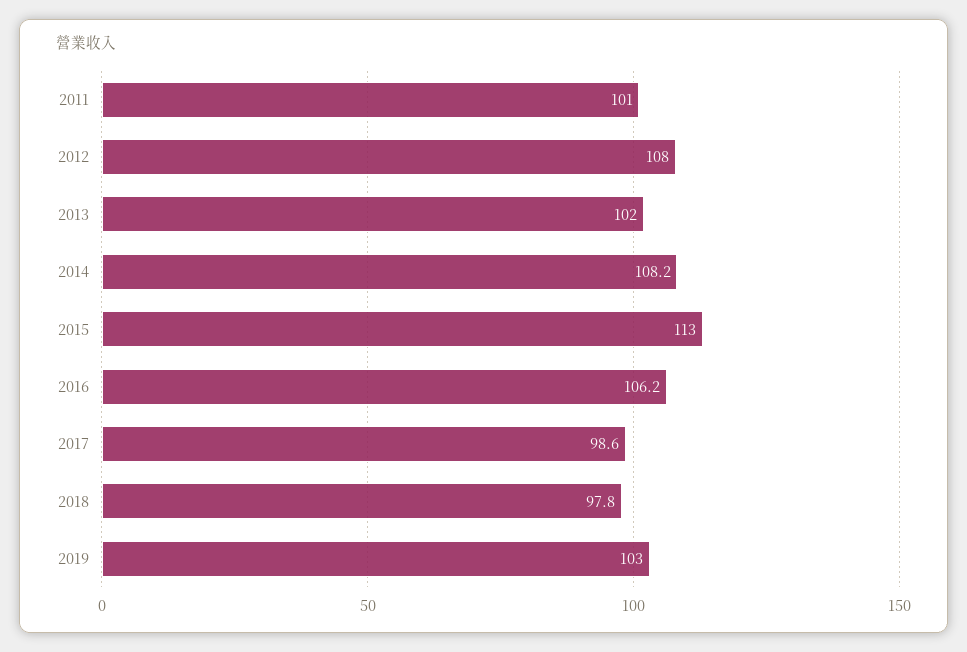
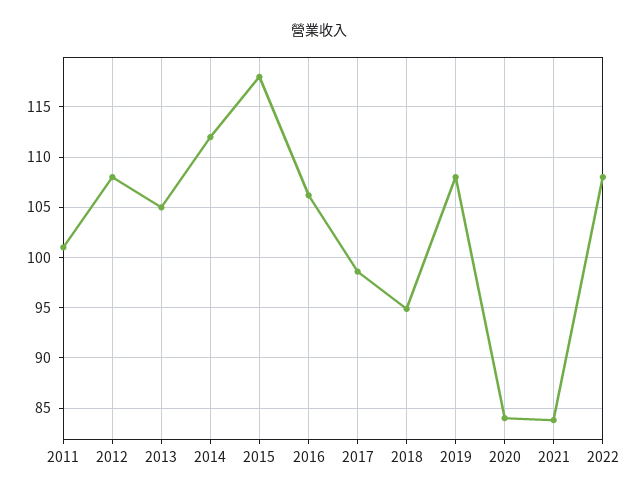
2013: 102 -> 105
2014: 108.2 -> 112
2015: 113 -> 118
2018: 97.8 -> 95
2019: 103 -> 108
2020: none -> 84
2021: none -> 84
2022: none -> 108

